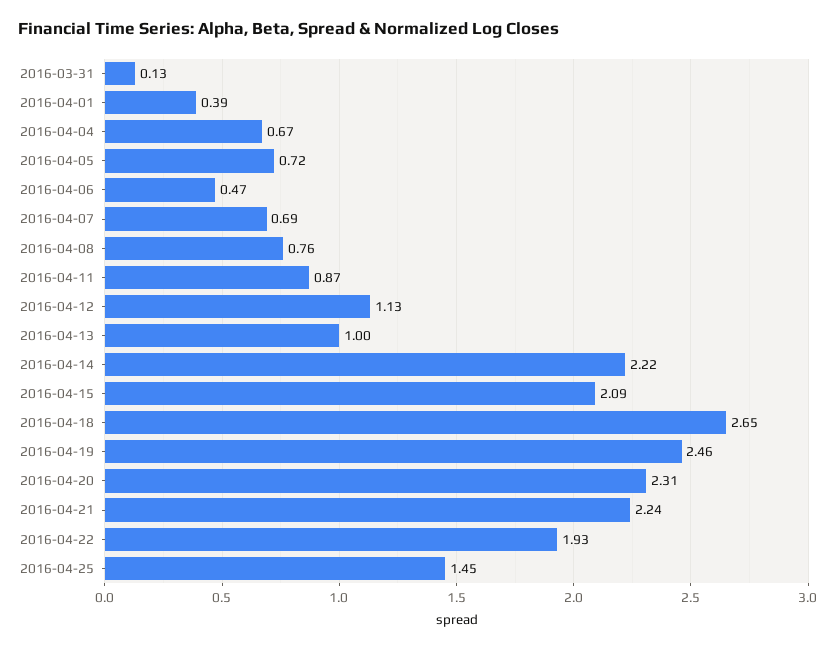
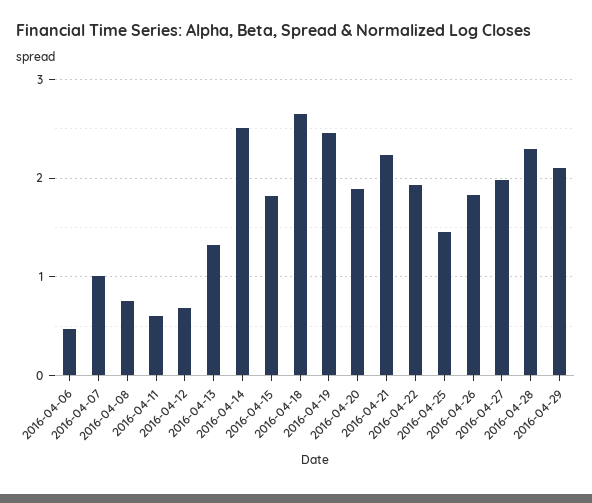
2016-03-31: 0.13 -> none
2016-04-01: 0.39 -> none
2016-04-04: 0.67 -> none
2016-04-05: 0.72 -> none
2016-04-07: 0.69 -> 1
2016-04-11: 0.87 -> 0.6
2016-04-12: 1.13 -> 0.7
2016-04-13: 1 -> 1.3
2016-04-14: 2.22 -> 2.5
2016-04-15: 2.09 -> 1.8
2016-04-20: 2.31 -> 1.9
2016-04-26: none -> 1.8
2016-04-27: none -> 2
2016-04-28: none -> 2.3
2016-04-29: none -> 2.1

